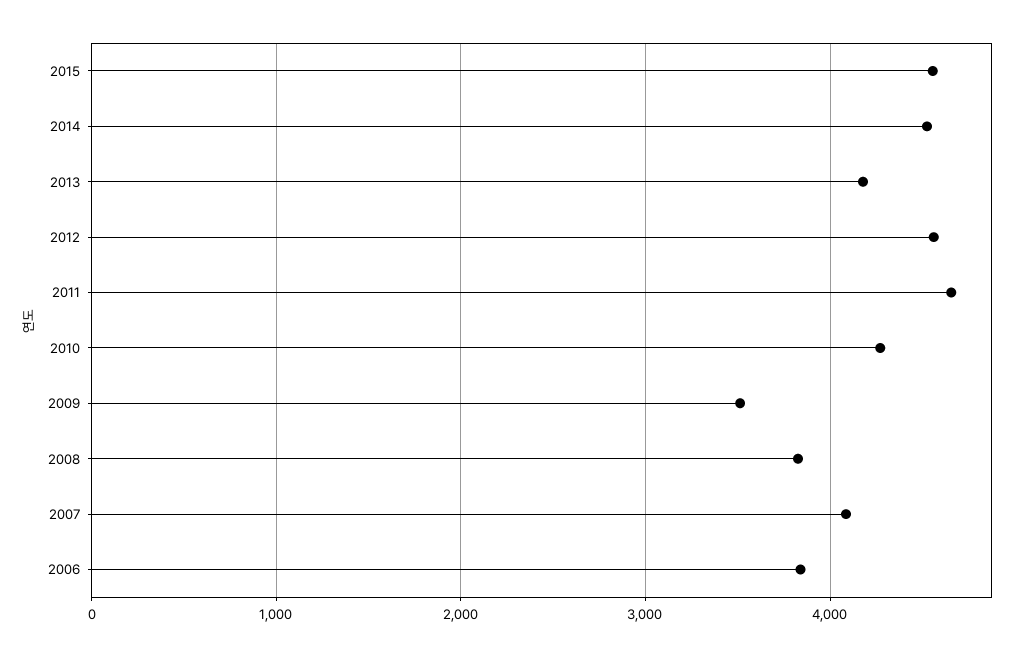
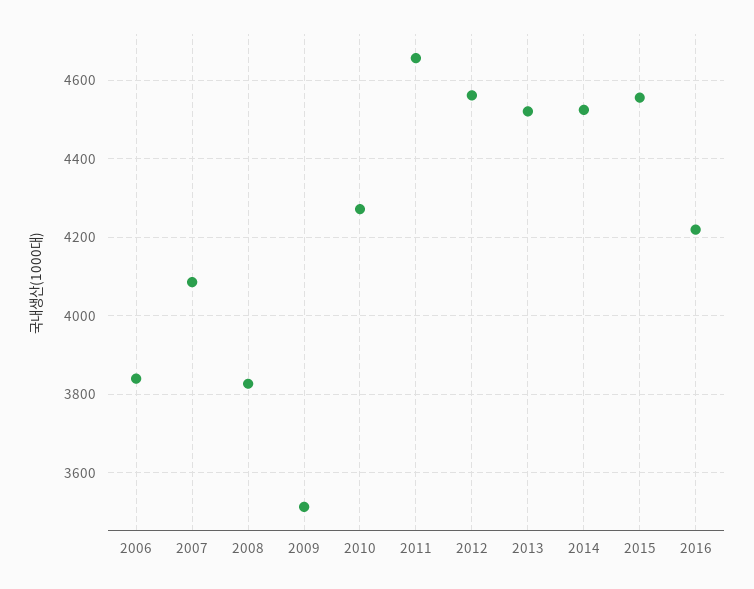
2013: 4200 -> 4520
2016: none -> 4220

